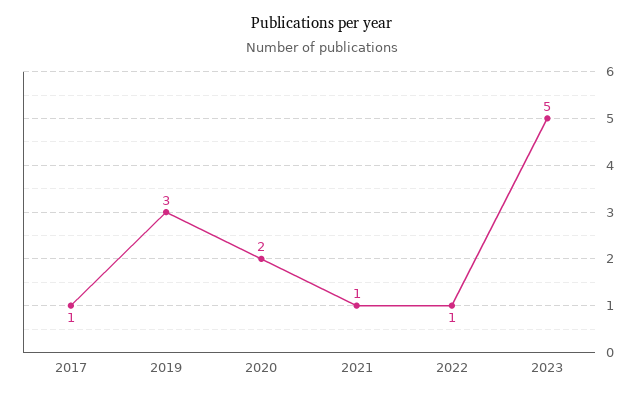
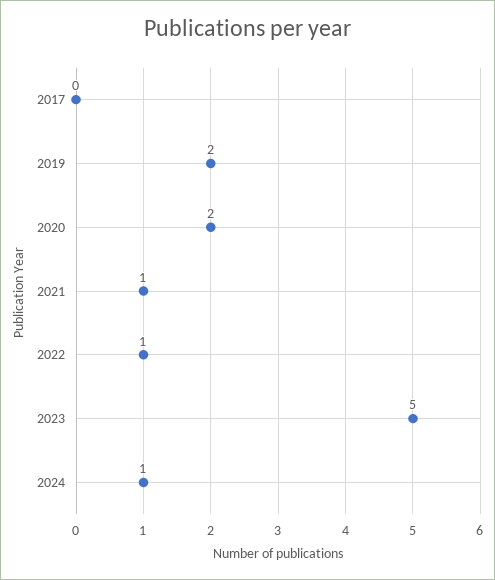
2017: 1 -> 0
2019: 3 -> 2
2024: none -> 1

